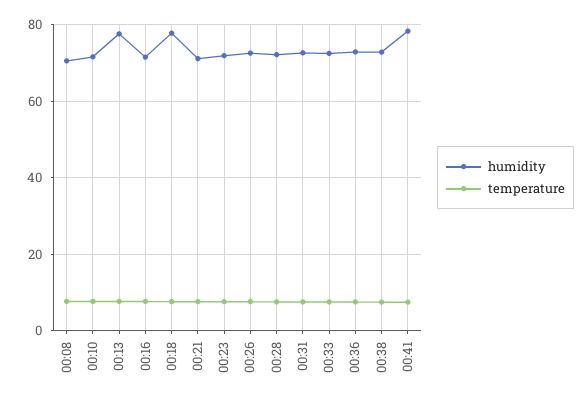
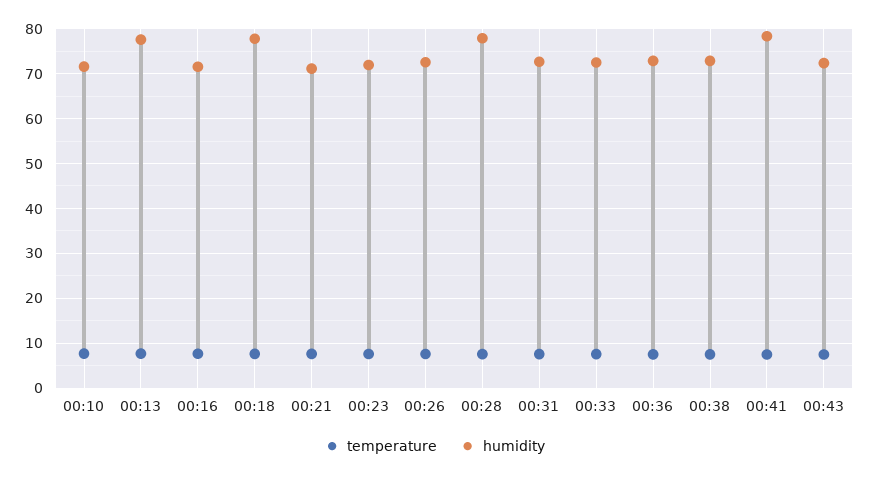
humidity, 00:08: 70 -> none
temperature, 00:08: 8 -> none
humidity, 00:28: 72 -> 78
temperature, 00:43: none -> 8
humidity, 00:43: none -> 72

